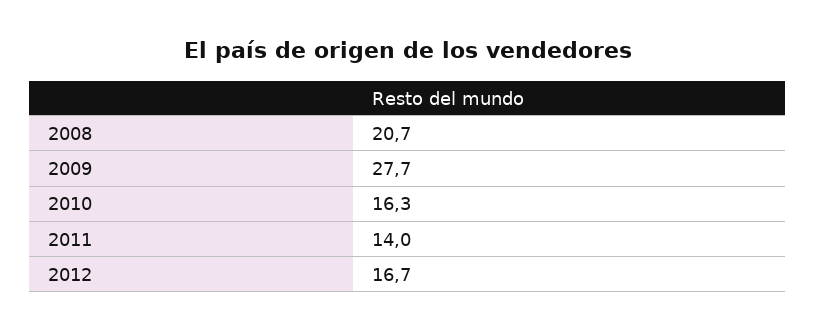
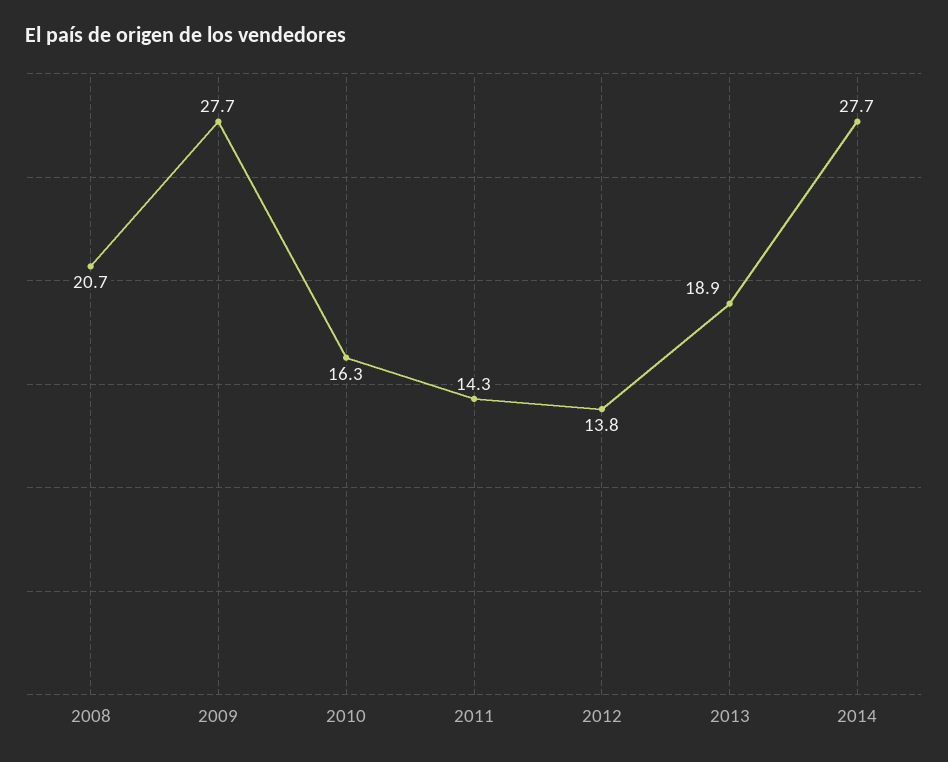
2011: 14 -> 14.3
2012: 16.7 -> 13.8
2013: none -> 18.9
2014: none -> 27.7

